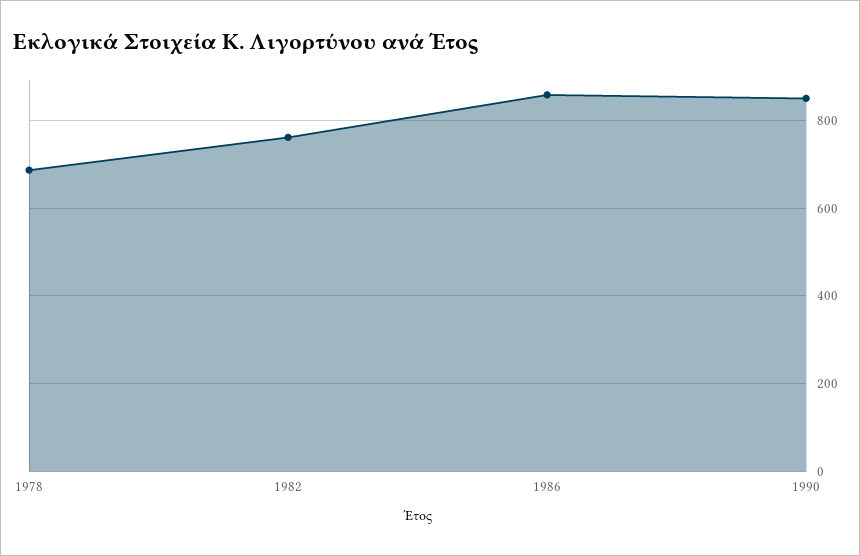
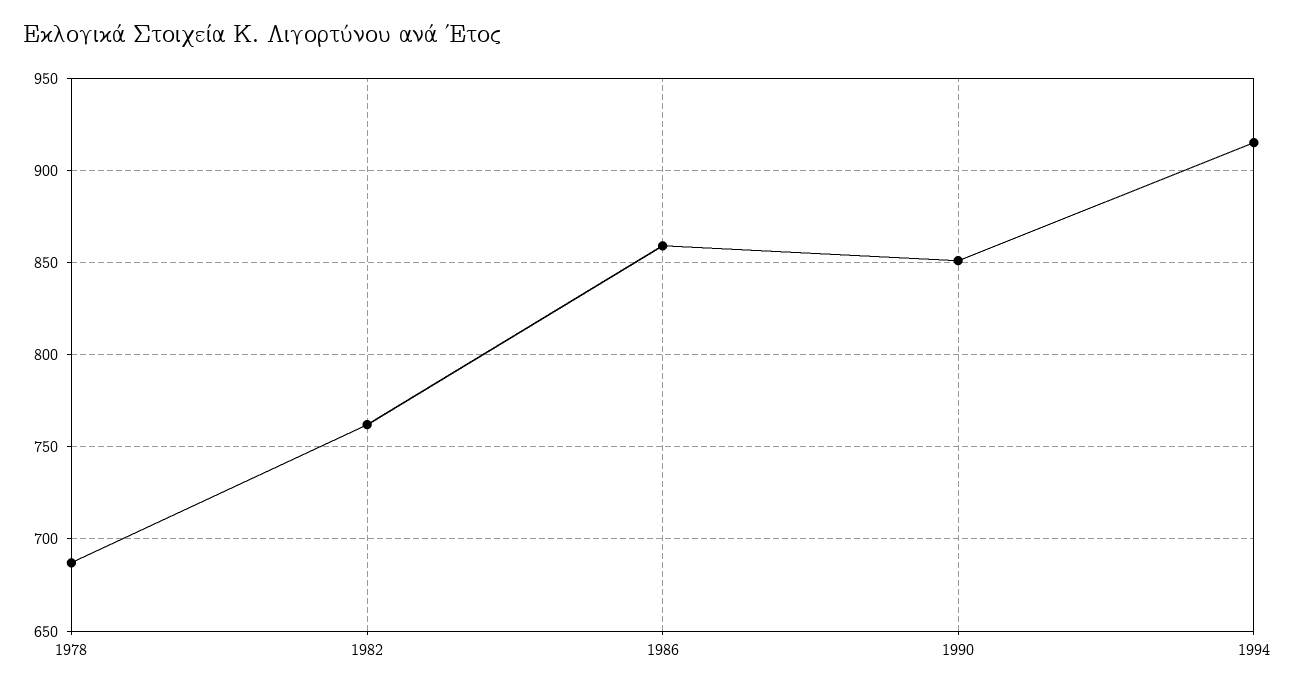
1994: none -> 915

